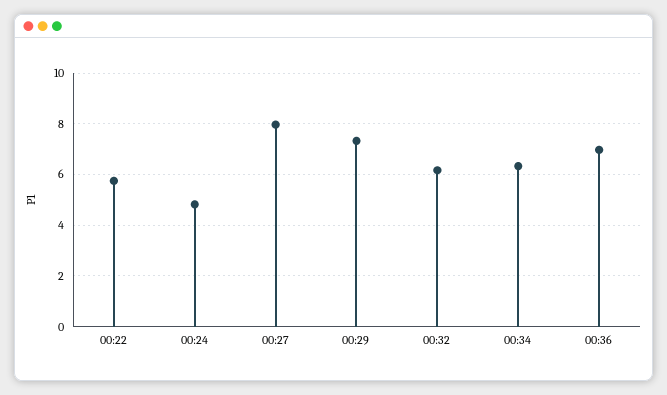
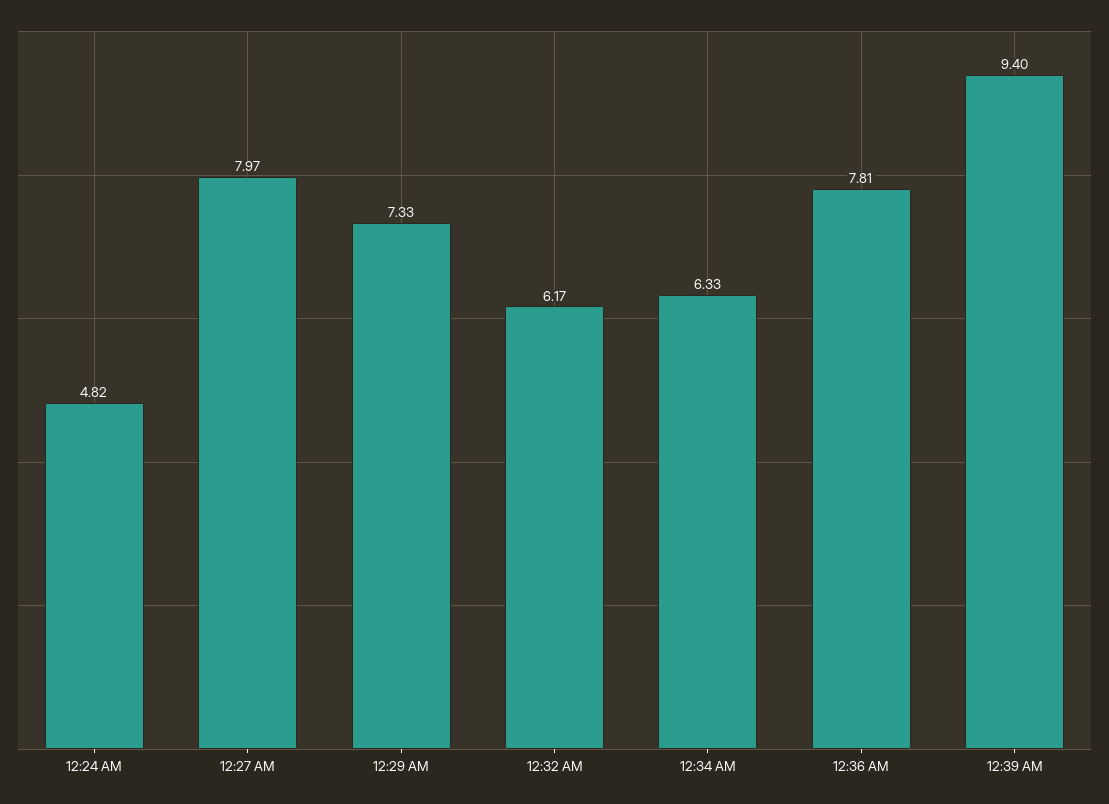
00:22: 5.75 -> none
00:36: 7 -> 7.81
12:39 AM: none -> 9.4

